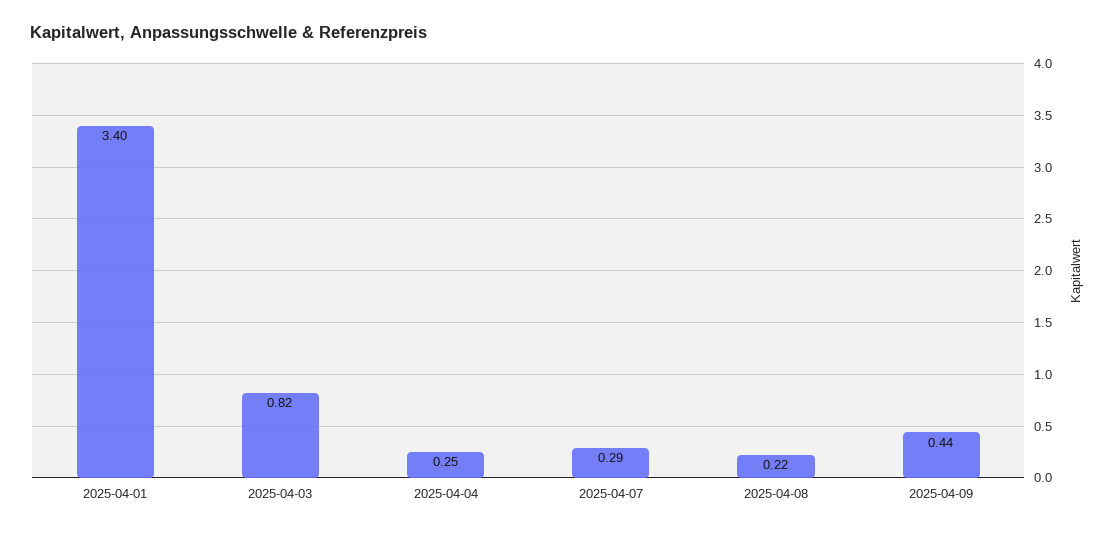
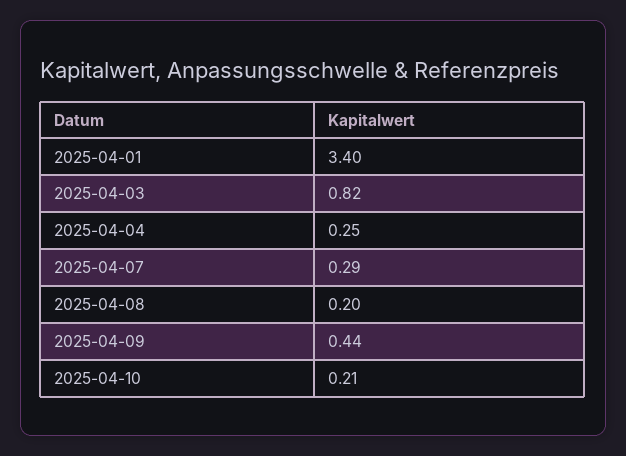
2025-04-08: 0.22 -> 0.2
2025-04-10: none -> 0.21

